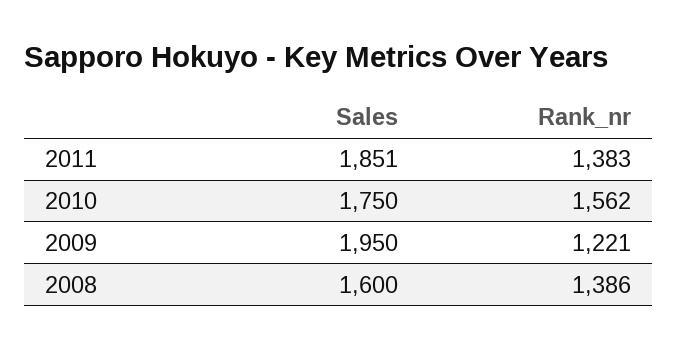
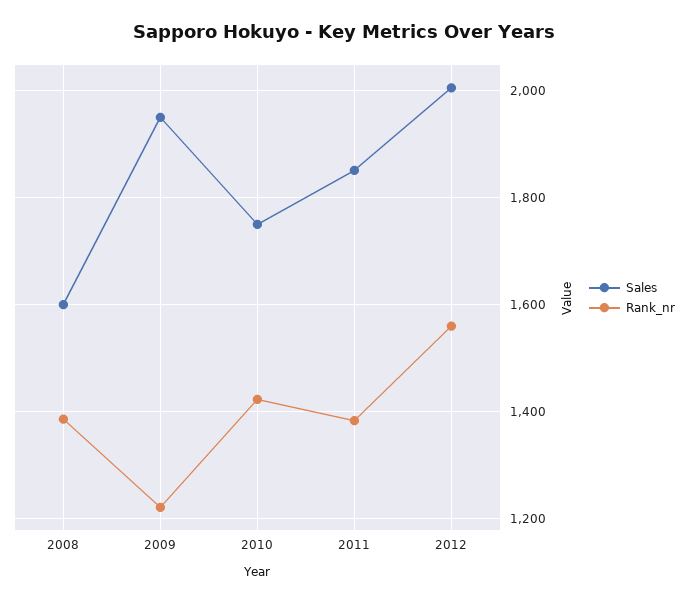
Rank_nr, 2010: 1562 -> 1420
Sales, 2012: none -> 2000
Rank_nr, 2012: none -> 1560

